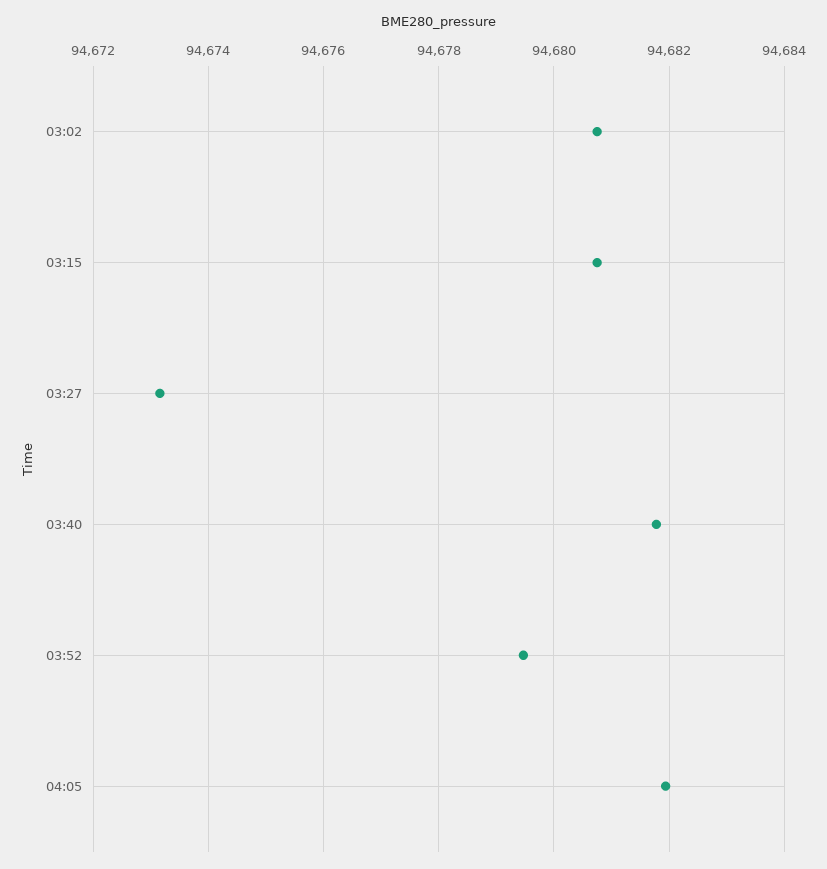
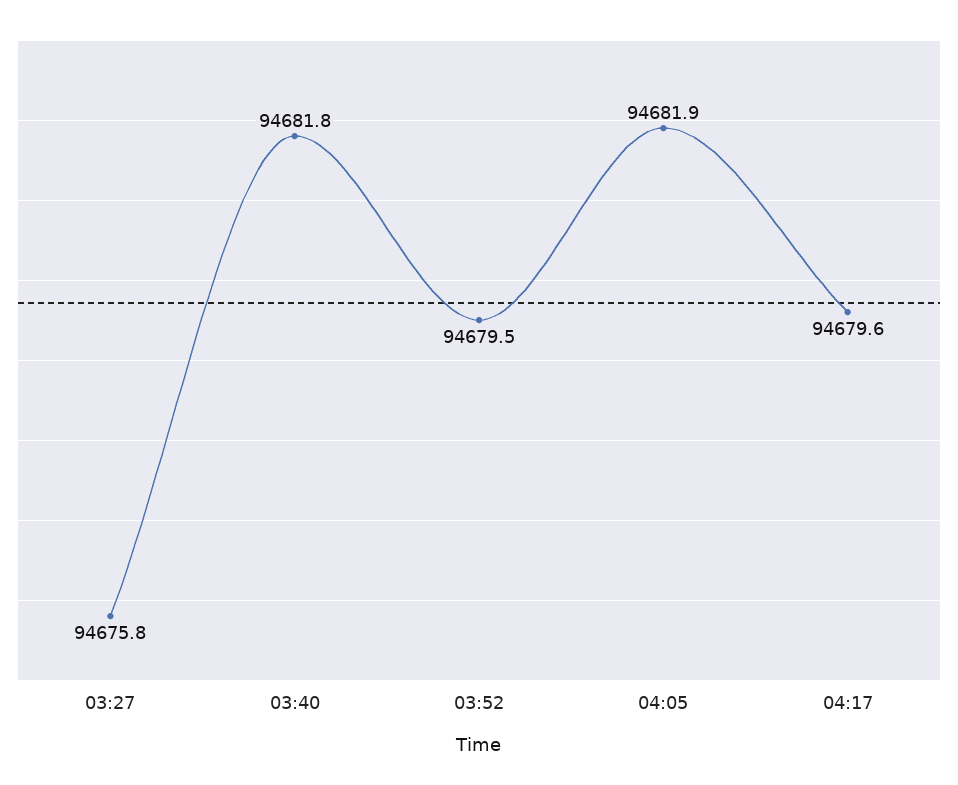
03:02: 94680.8 -> none
03:15: 94680.8 -> none
03:27: 94673.2 -> 94675.8
04:17: none -> 94679.6

